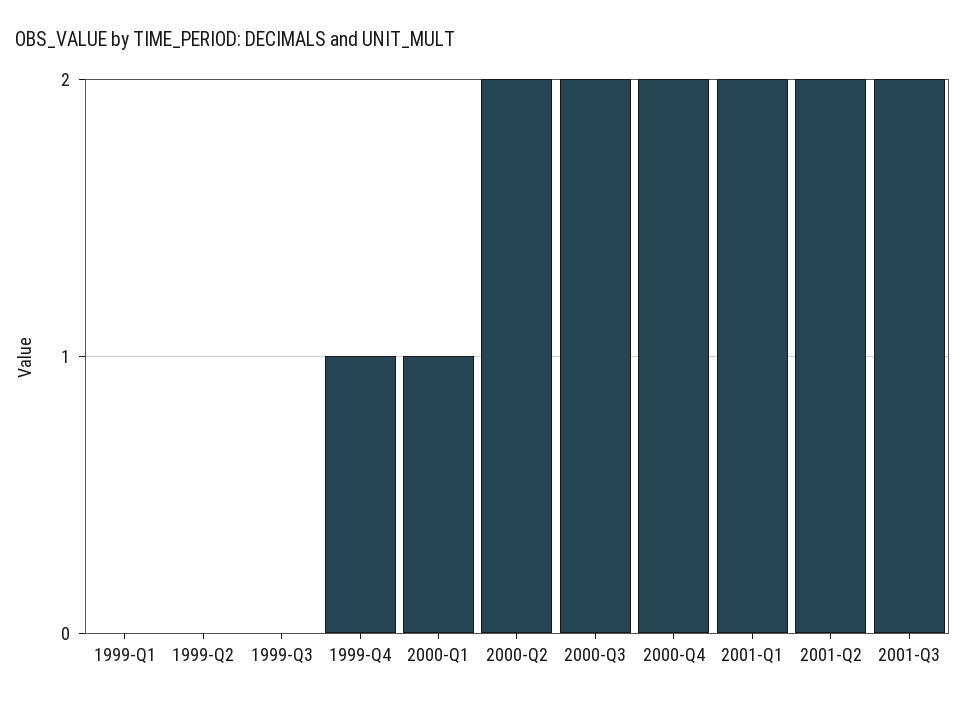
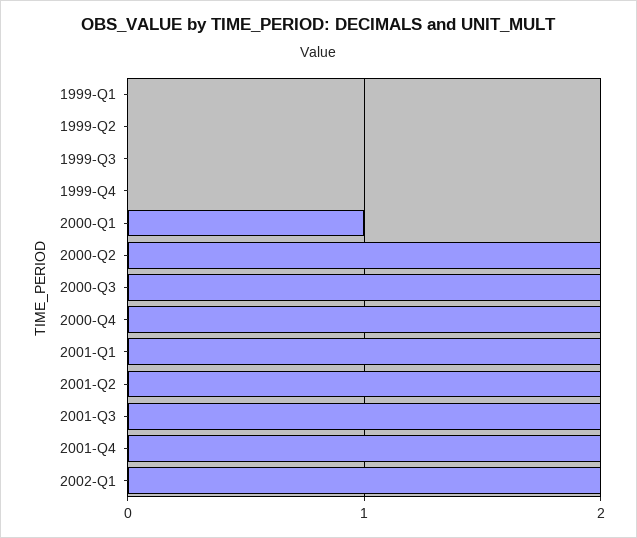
1999-Q4: 1 -> 0
2001-Q4: none -> 2
2002-Q1: none -> 2

